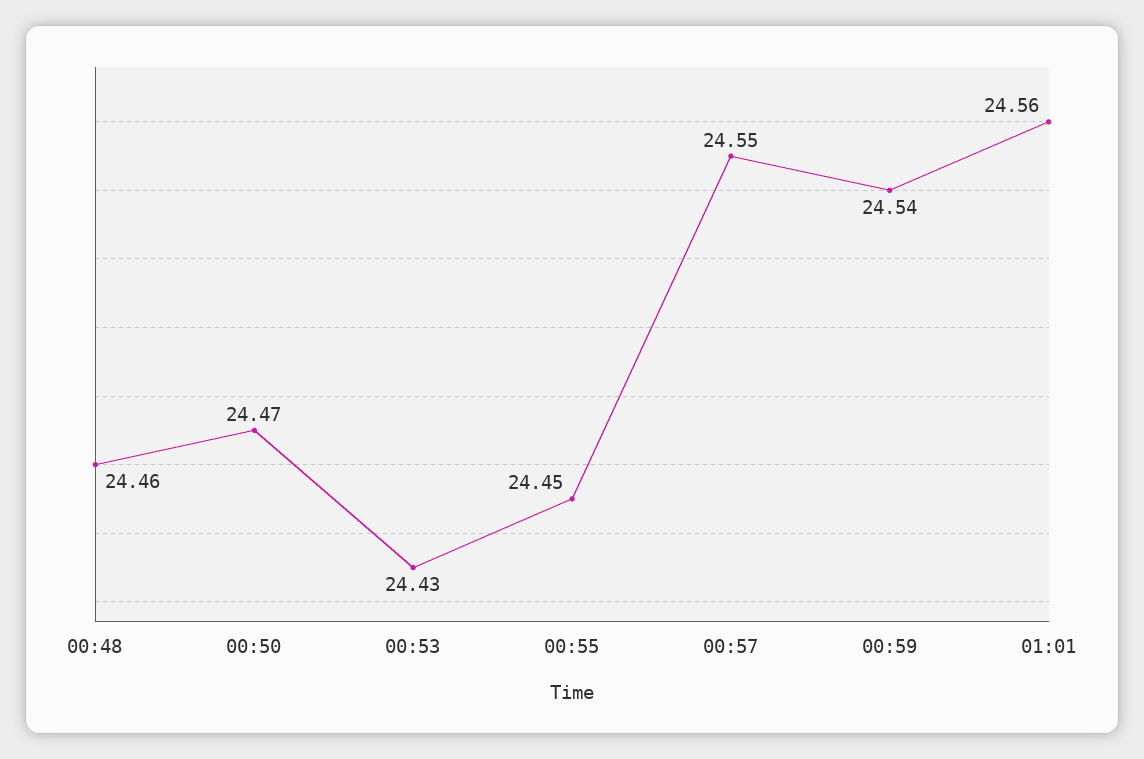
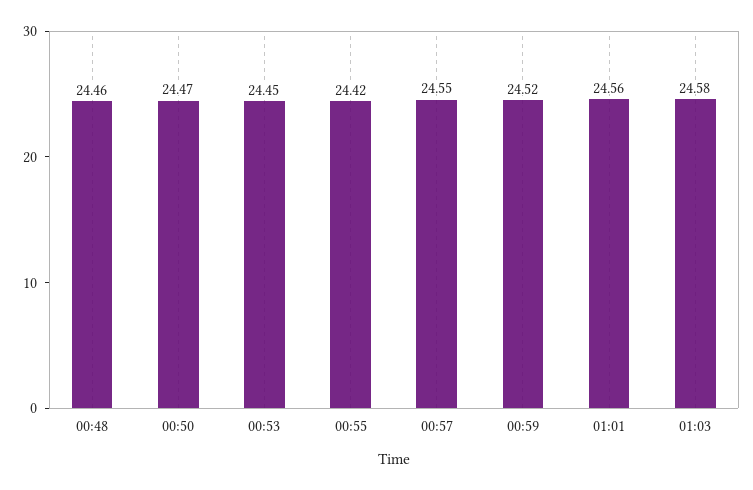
00:53: 24.43 -> 24.45
00:55: 24.45 -> 24.42
00:59: 24.54 -> 24.52
01:03: none -> 24.58

